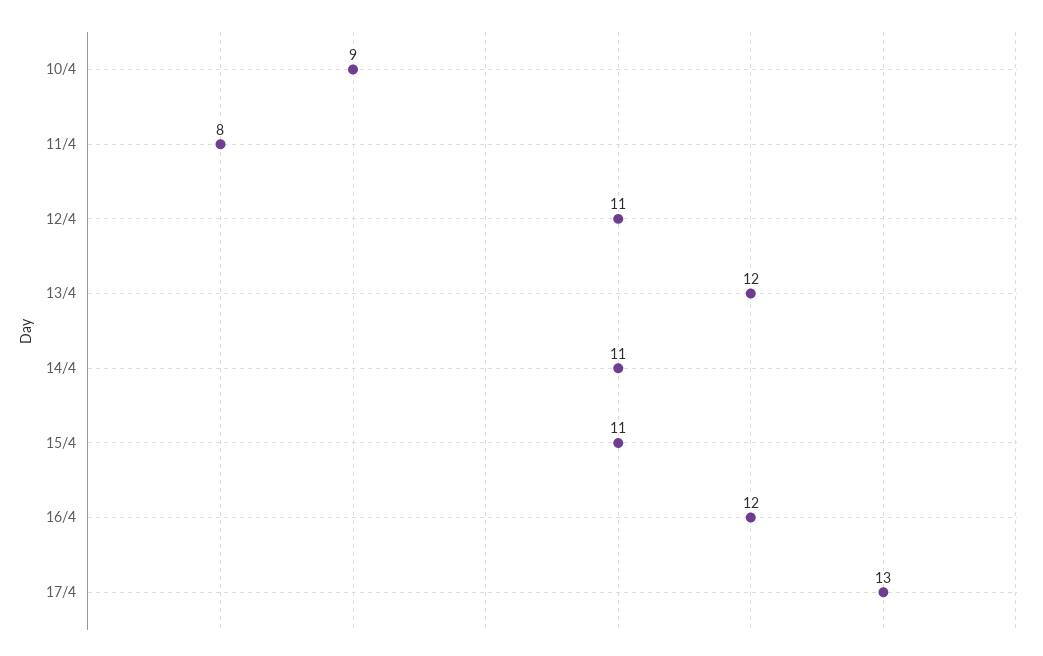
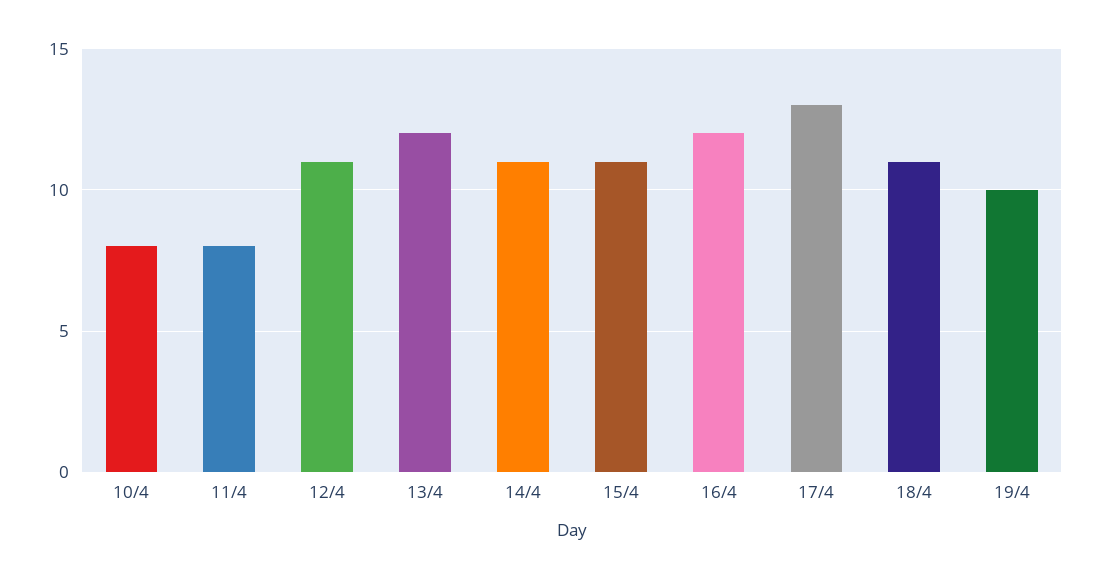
10/4: 9 -> 8
18/4: none -> 11
19/4: none -> 10

